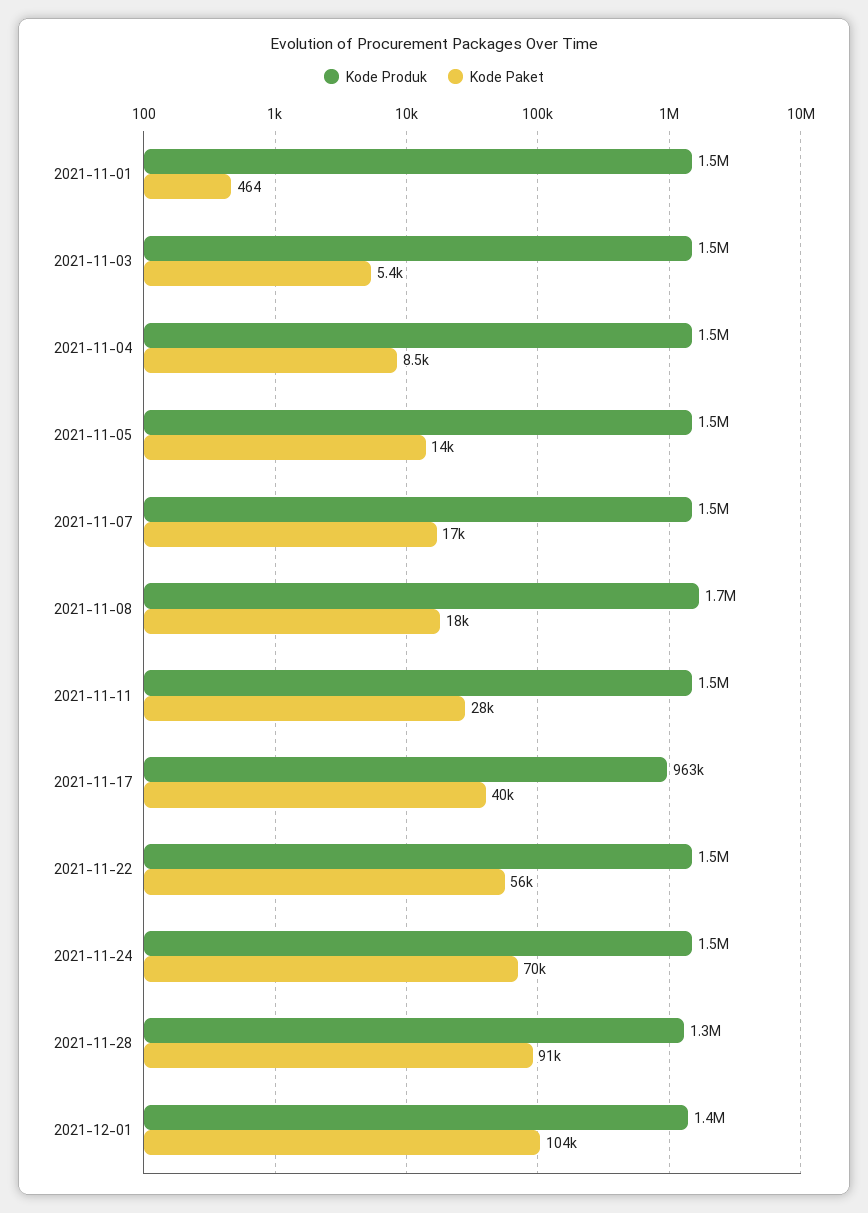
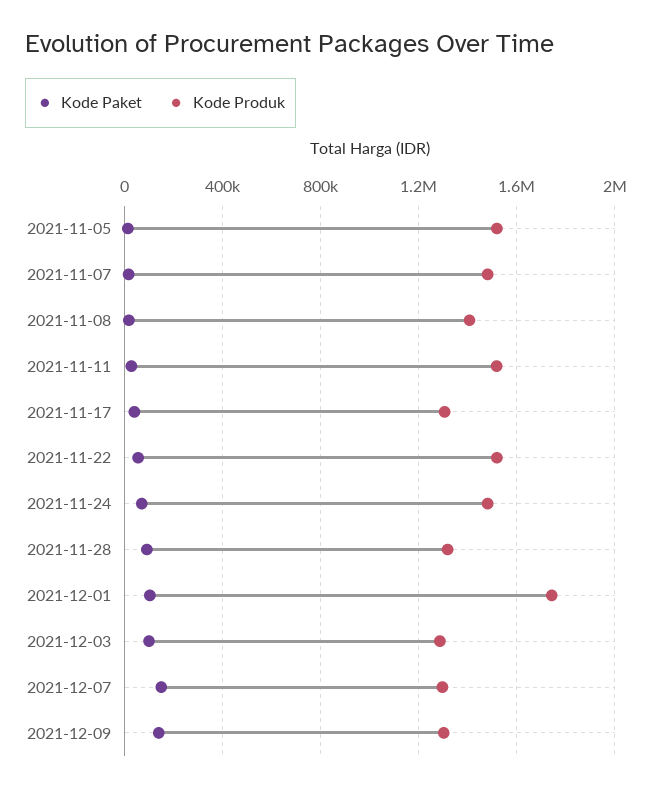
Kode Produk, 2021-11-01: 1500000 -> none
Kode Paket, 2021-11-01: 464 -> none
Kode Produk, 2021-11-03: 1500000 -> none
Kode Paket, 2021-11-03: 5400 -> none
Kode Produk, 2021-11-04: 1500000 -> none
Kode Paket, 2021-11-04: 8500 -> none
Kode Produk, 2021-11-08: 1700000 -> 1400000
Kode Produk, 2021-11-17: 963000 -> 1300000
Kode Produk, 2021-12-01: 1400000 -> 1750000
Kode Paket, 2021-12-03: none -> 100000
Kode Produk, 2021-12-03: none -> 1300000
Kode Paket, 2021-12-07: none -> 150000
Kode Produk, 2021-12-07: none -> 1300000
Kode Paket, 2021-12-09: none -> 150000
Kode Produk, 2021-12-09: none -> 1300000

